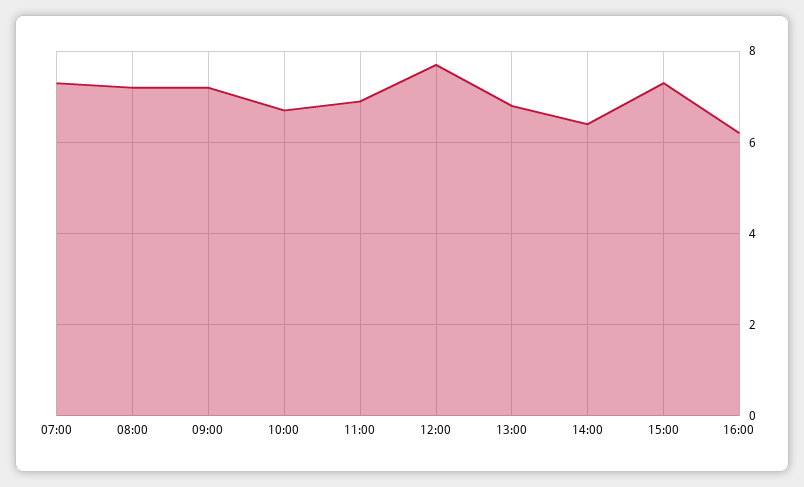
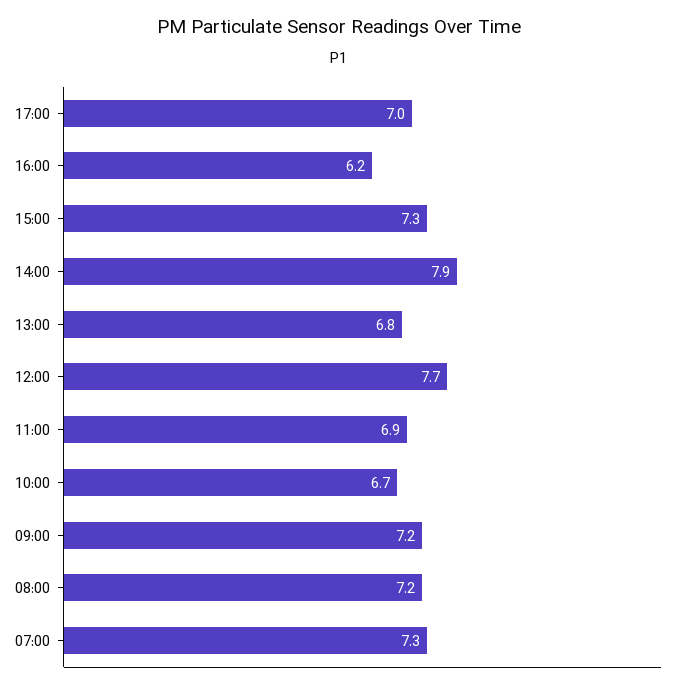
14:00: 6.5 -> 7.9
17:00: none -> 7

